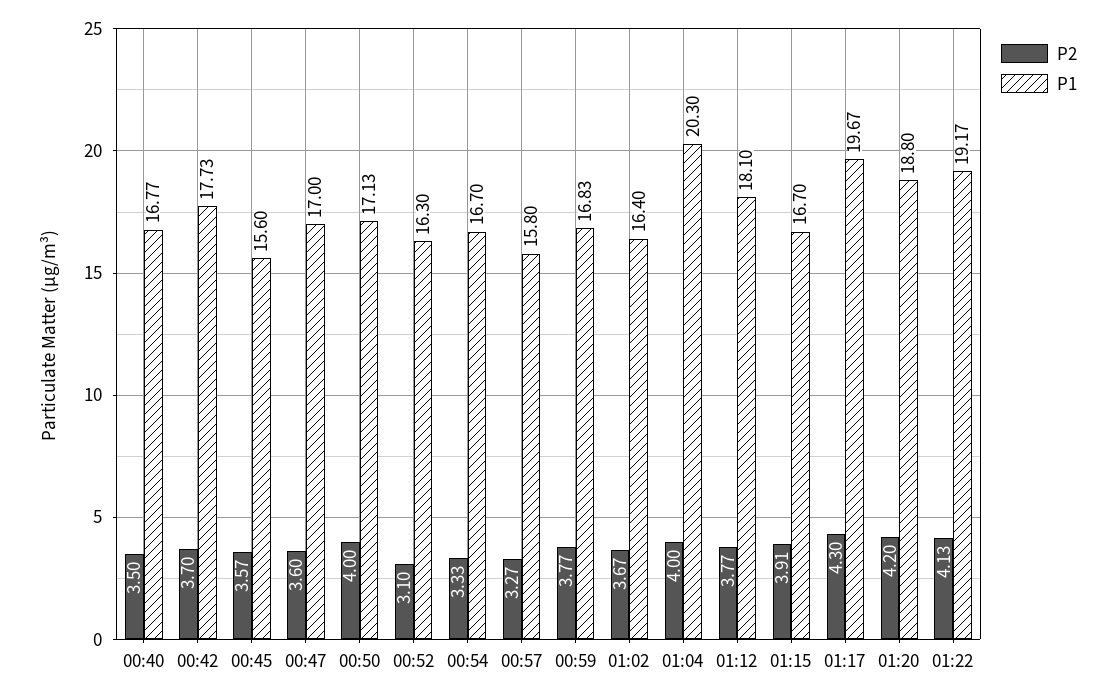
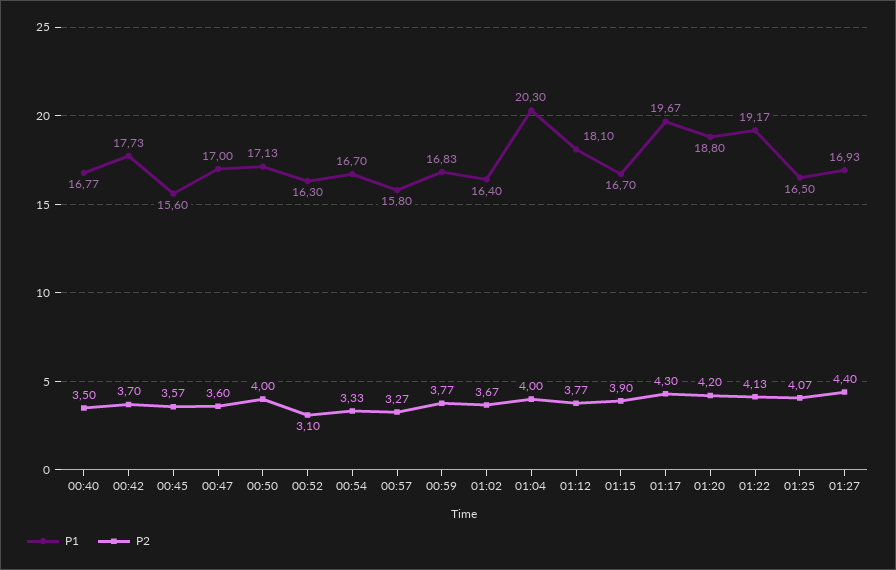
P2, 01:15: 3.91 -> 3.9
P1, 01:25: none -> 16.5
P2, 01:25: none -> 4.07
P1, 01:27: none -> 16.93
P2, 01:27: none -> 4.4

